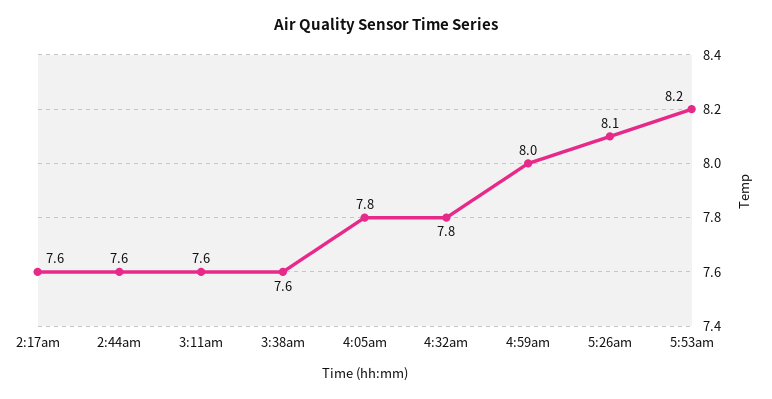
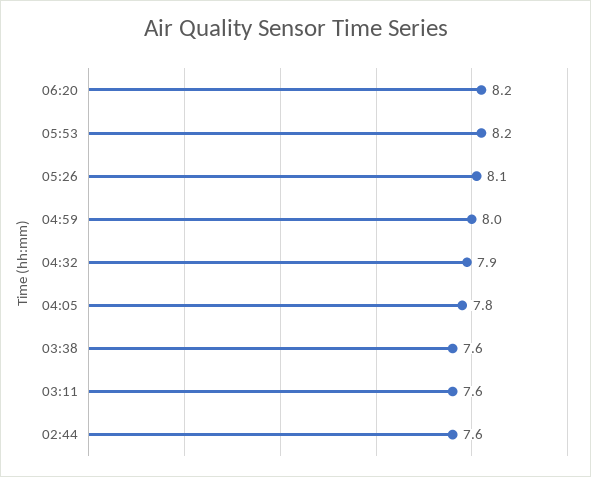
2:17am: 7.6 -> none
4:32am: 7.8 -> 7.9
06:20: none -> 8.2

